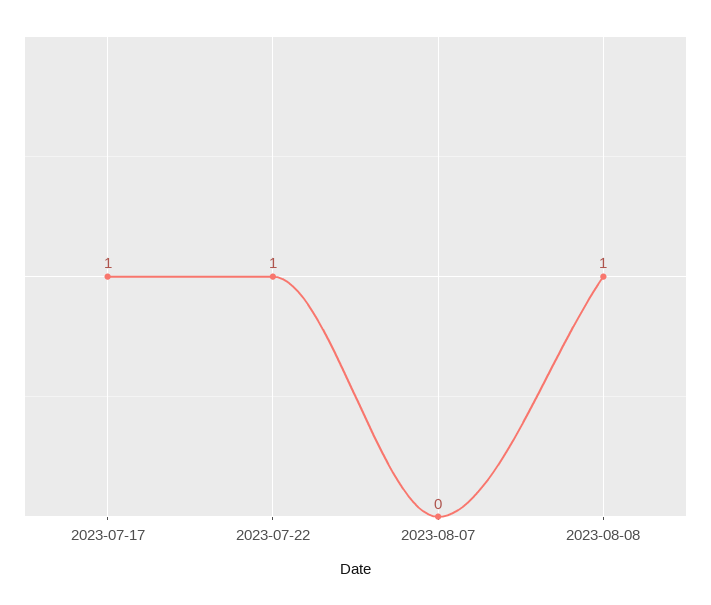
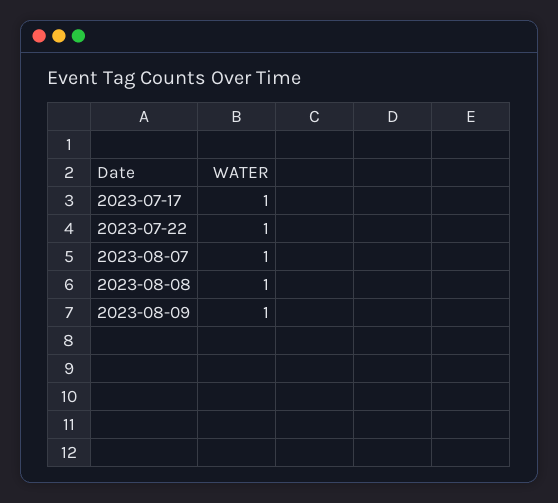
2023-08-07: 0 -> 1
2023-08-09: none -> 1

